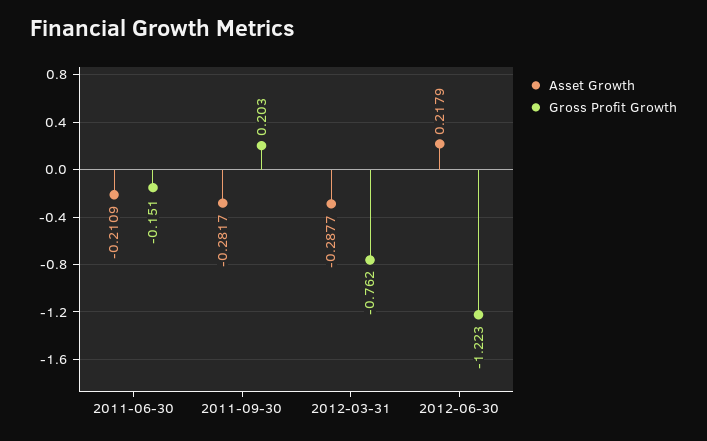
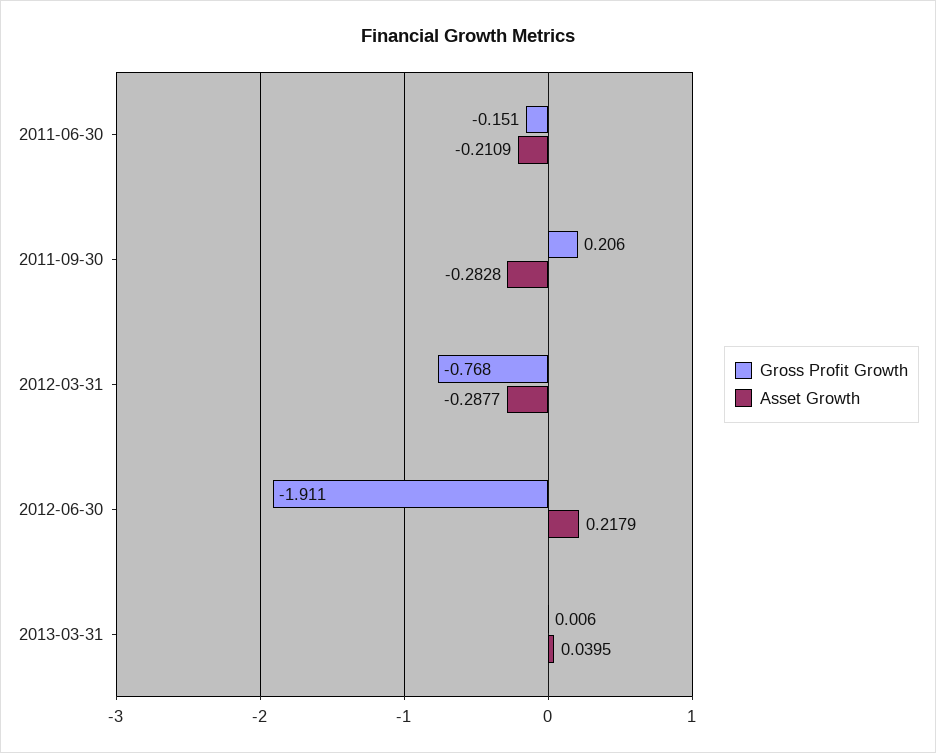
Asset Growth, 2011-09-30: -0.2817 -> -0.2828
Gross Profit Growth, 2011-09-30: 0.203 -> 0.206
Gross Profit Growth, 2012-03-31: -0.762 -> -0.768
Gross Profit Growth, 2012-06-30: -1.223 -> -1.911
Gross Profit Growth, 2013-03-31: none -> 0.006
Asset Growth, 2013-03-31: none -> 0.0395

